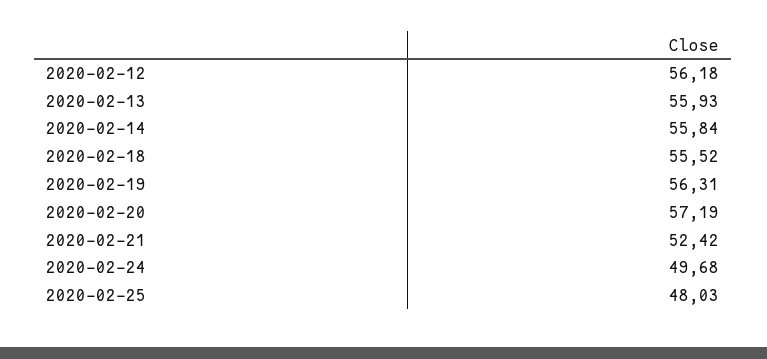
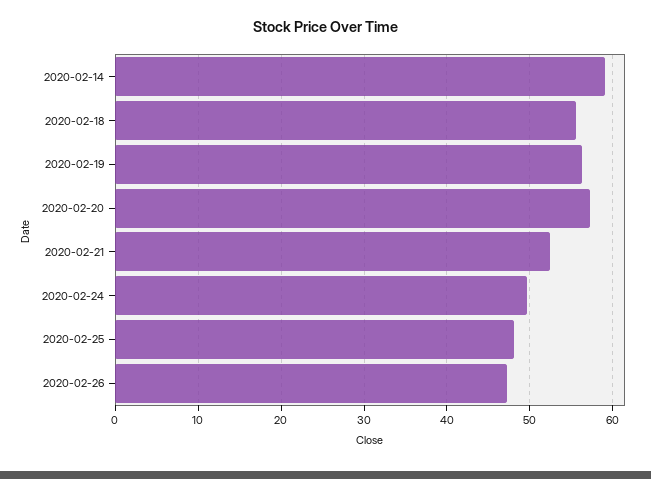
2020-02-12: 56.18 -> none
2020-02-13: 55.93 -> none
2020-02-14: 55.84 -> 59
2020-02-26: none -> 47

